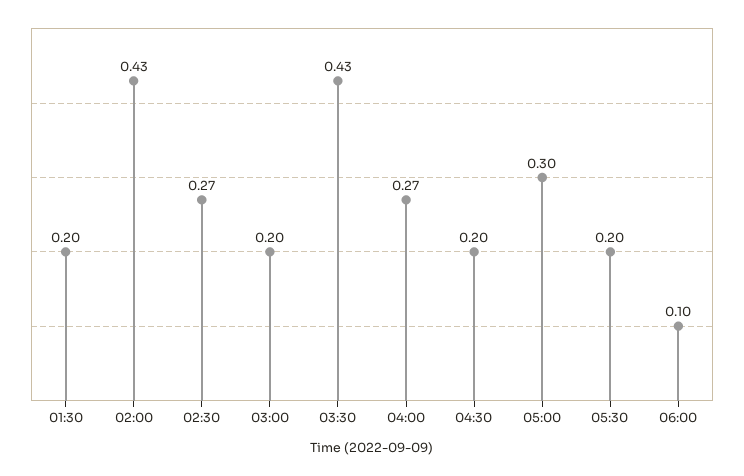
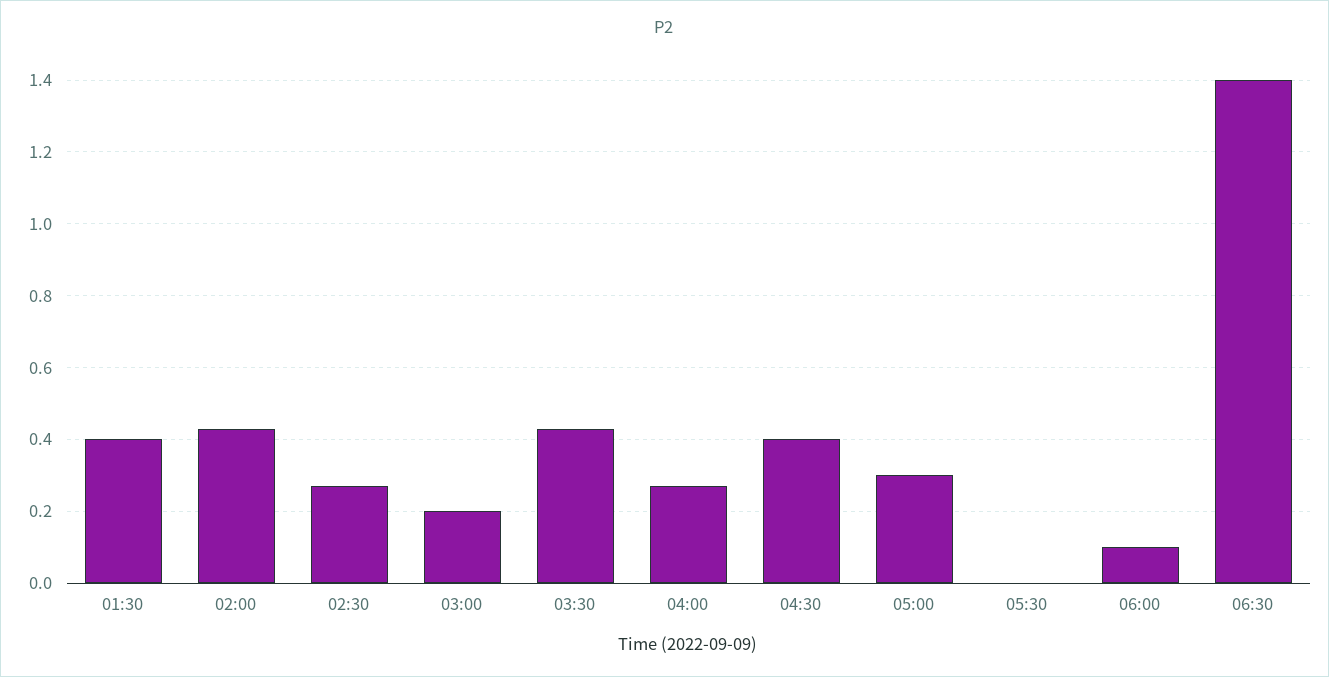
01:30: 0.2 -> 0.4
04:30: 0.2 -> 0.4
05:30: 0.2 -> 0
06:30: none -> 1.4

